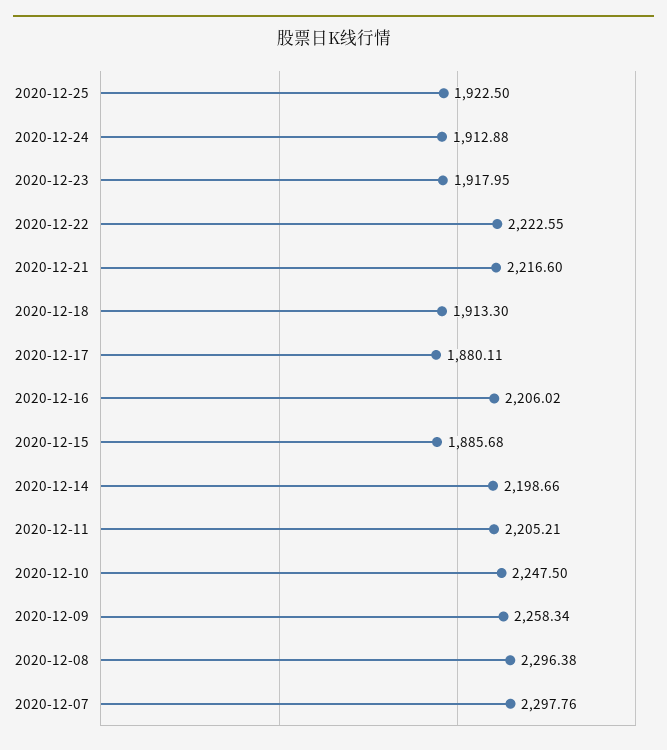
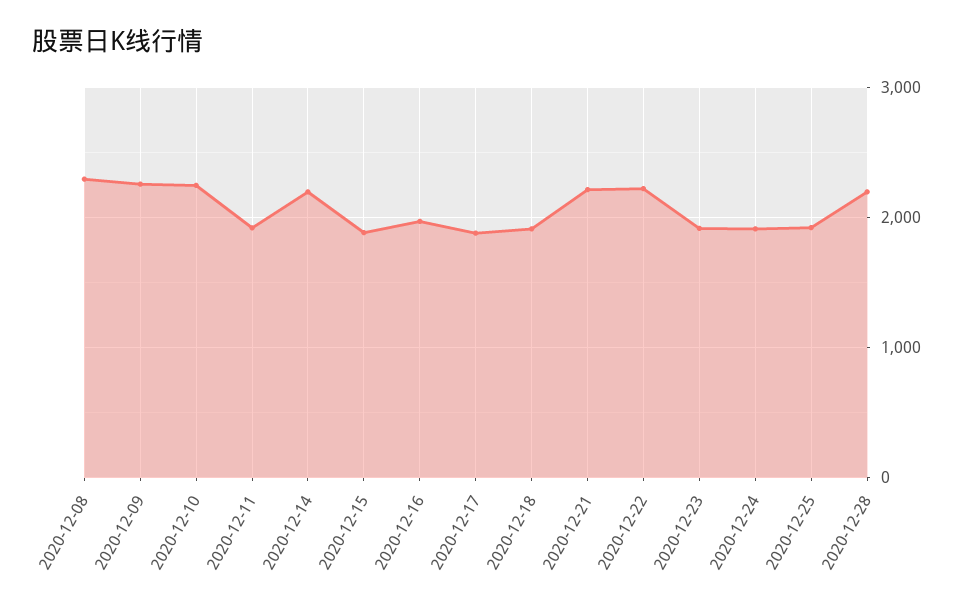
2020-12-16: 2206.02 -> 2000
2020-12-11: 2205.21 -> 1900
2020-12-07: 2297.76 -> none
2020-12-28: none -> 2200

